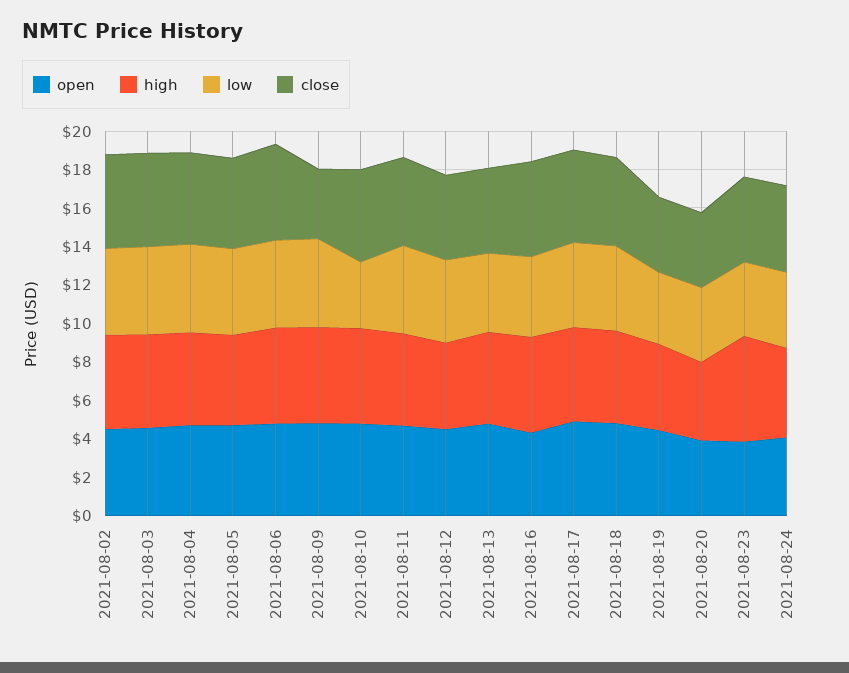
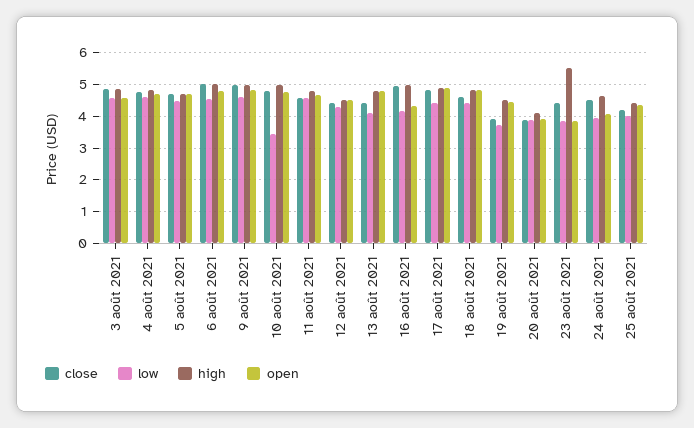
open, 2021-08-02: 4.5 -> none
high, 2021-08-02: 5 -> none
low, 2021-08-02: 4.5 -> none
close, 2021-08-02: 5 -> none
close, 2021-08-09: 3.5 -> 5
close, 25 août 2021: none -> 4.2
low, 25 août 2021: none -> 4
high, 25 août 2021: none -> 4.4
open, 25 août 2021: none -> 4.4

